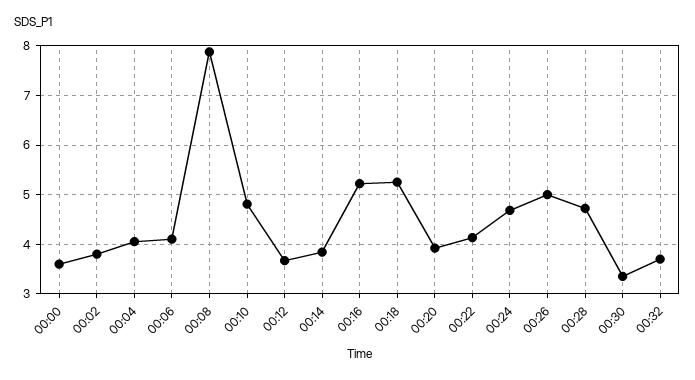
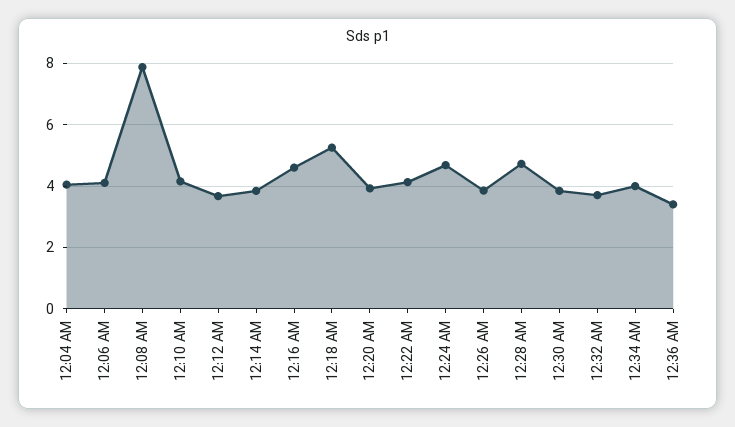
00:00: 3.6 -> none
00:02: 3.8 -> none
00:10: 4.8 -> 4.2
00:16: 5.2 -> 4.6
00:26: 5 -> 3.8
00:30: 3.4 -> 3.8
12:34 AM: none -> 4
12:36 AM: none -> 3.4

